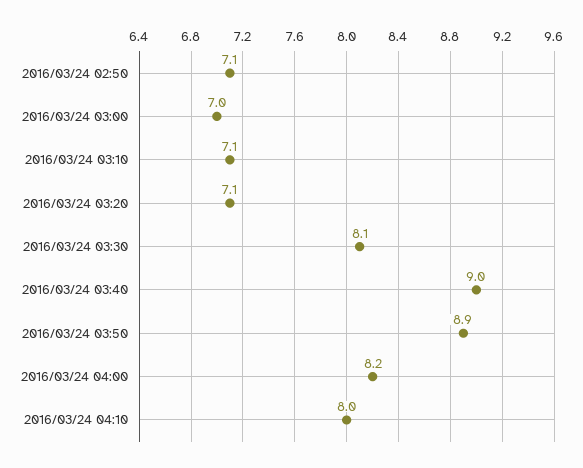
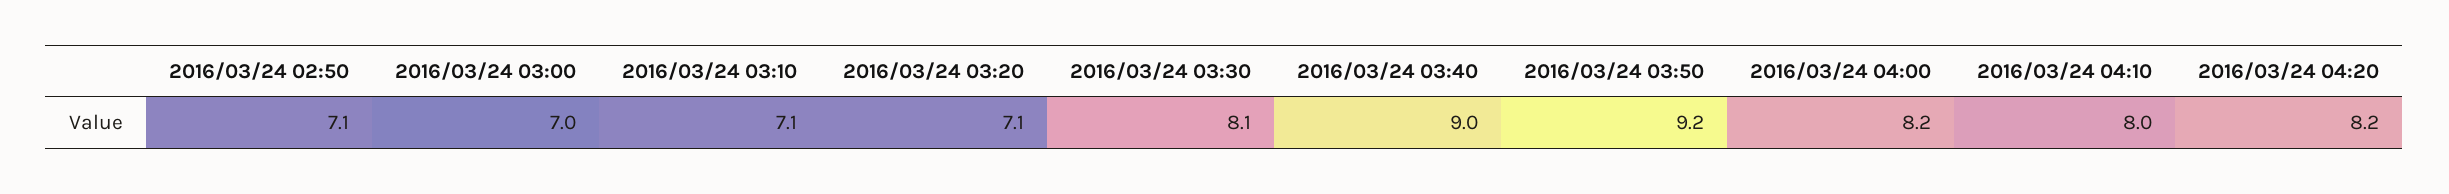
2016/03/24 03:50: 8.9 -> 9.2
2016/03/24 04:20: none -> 8.2

